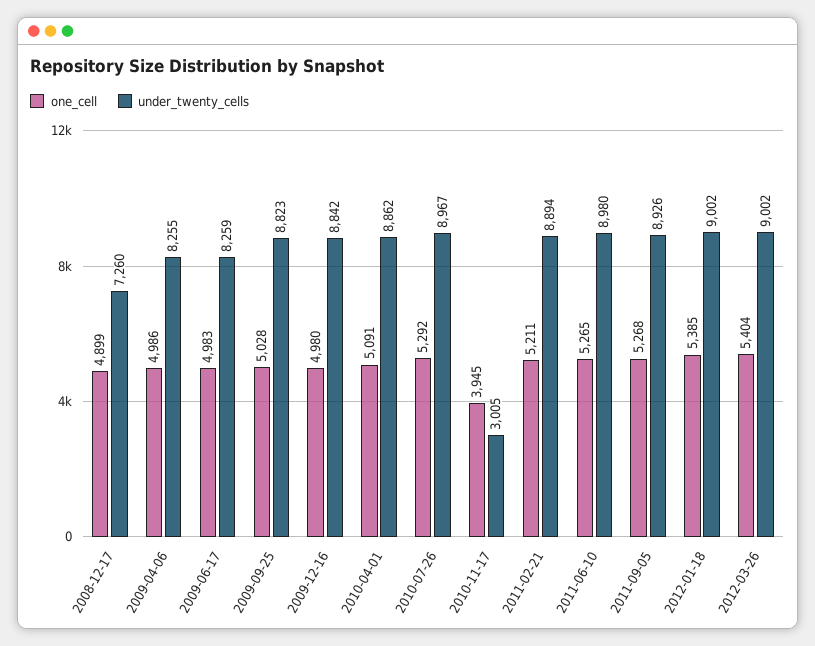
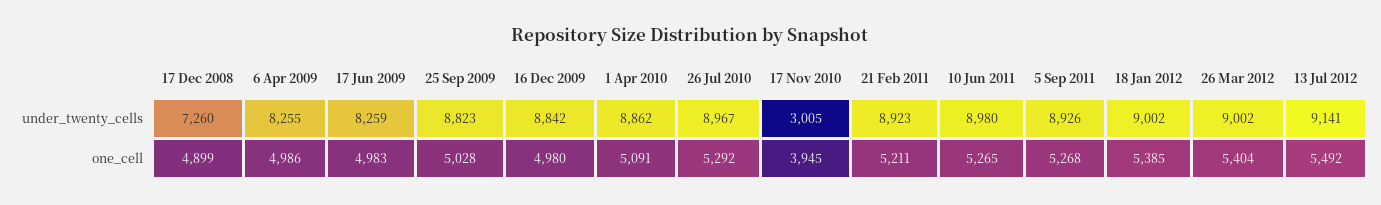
under_twenty_cells, 2011-02-21: 8894 -> 8923
under_twenty_cells, 13 Jul 2012: none -> 9141
one_cell, 13 Jul 2012: none -> 5492

